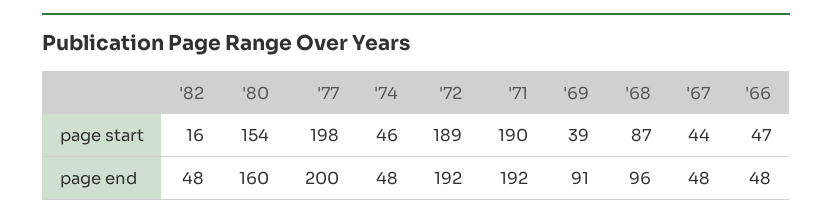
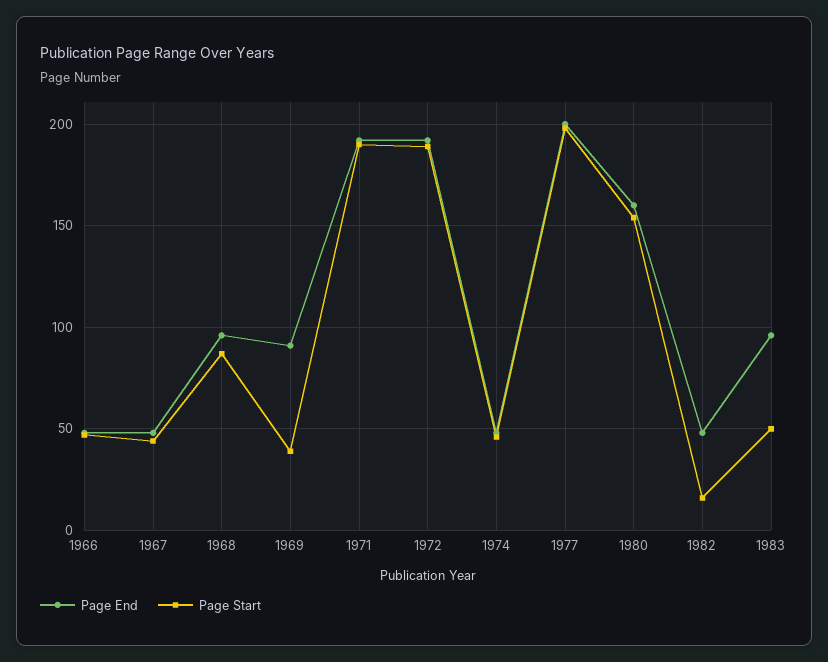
page end, 1983: none -> 95
page start, 1983: none -> 50

